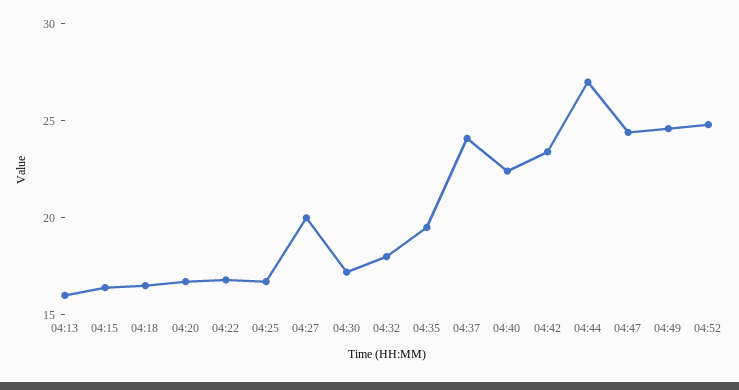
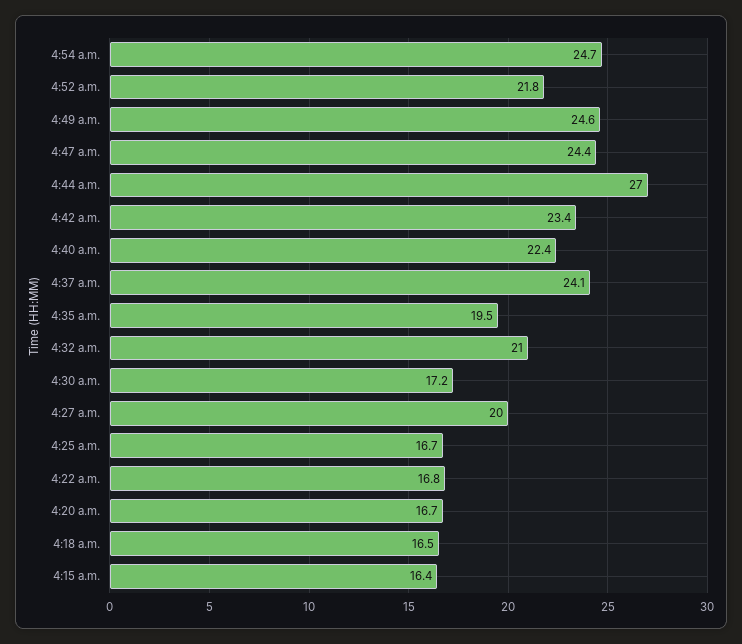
04:13: 16 -> none
04:32: 18 -> 21
04:52: 25 -> 21.8
4:54 a.m.: none -> 24.7

